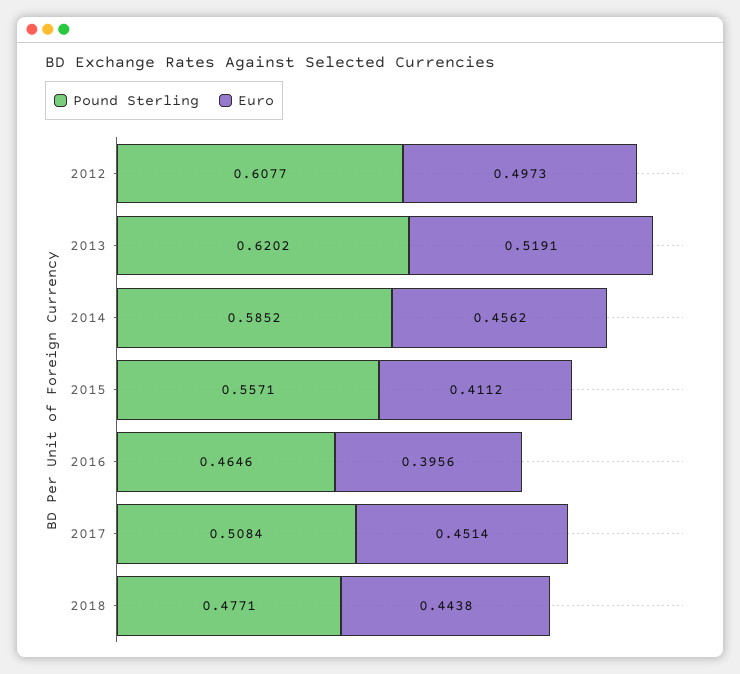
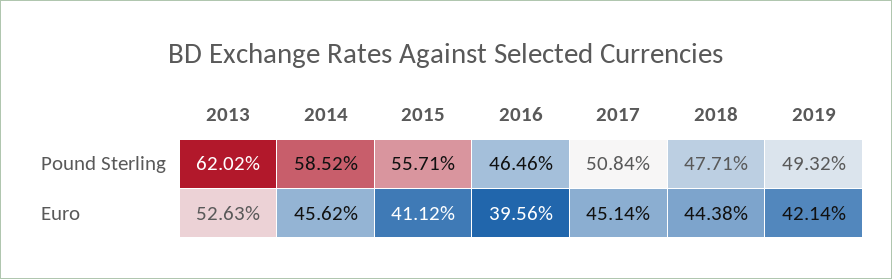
Pound Sterling, 2012: 0.6077 -> none
Euro, 2012: 0.4973 -> none
Euro, 2013: 0.5191 -> 0.5263
Pound Sterling, 2019: none -> 0.4932
Euro, 2019: none -> 0.4214

